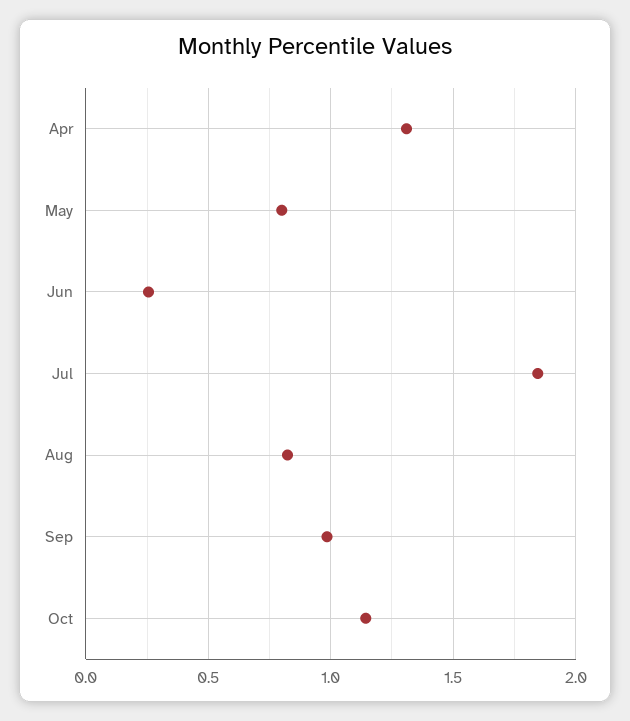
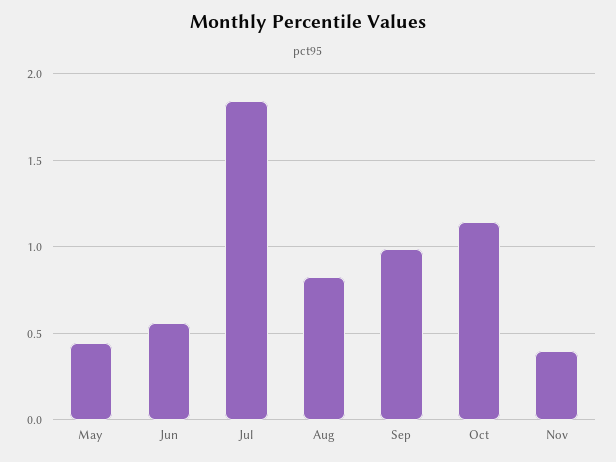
Apr: 1.3 -> none
May: 0.8 -> 0.45
Jun: 0.25 -> 0.55
Nov: none -> 0.4

